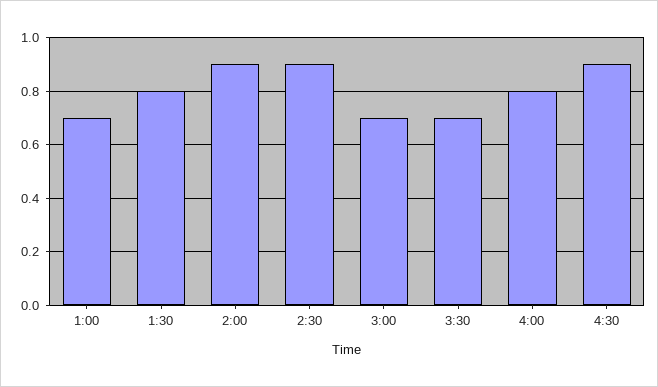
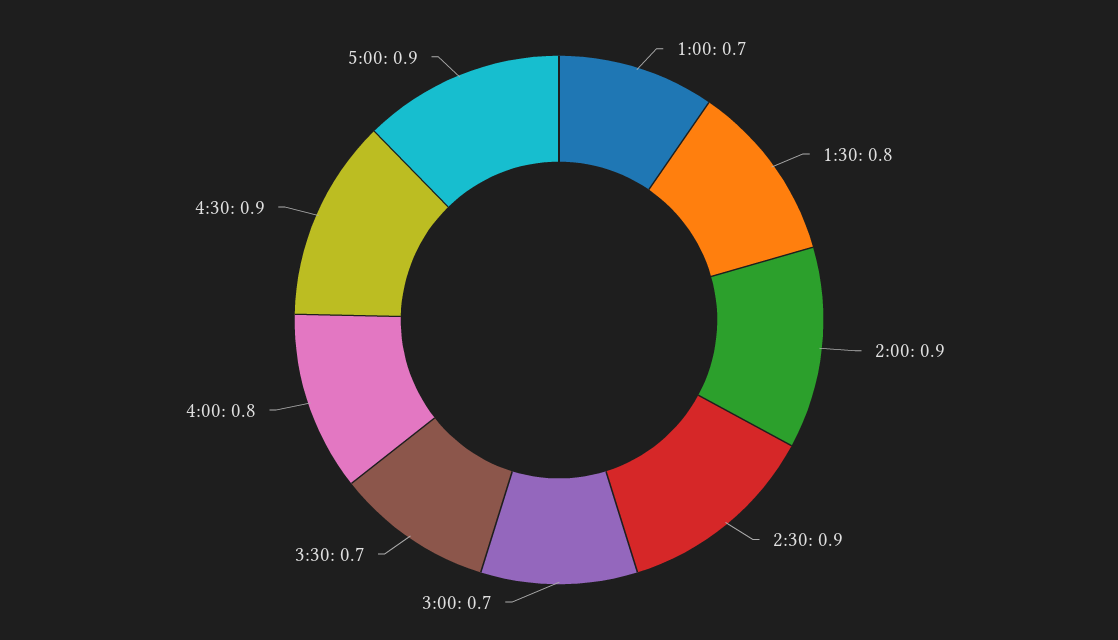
5:00: none -> 0.9

